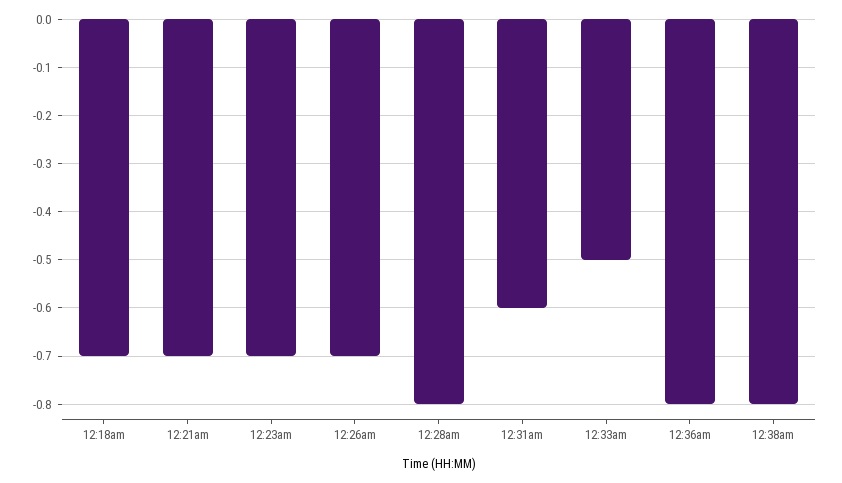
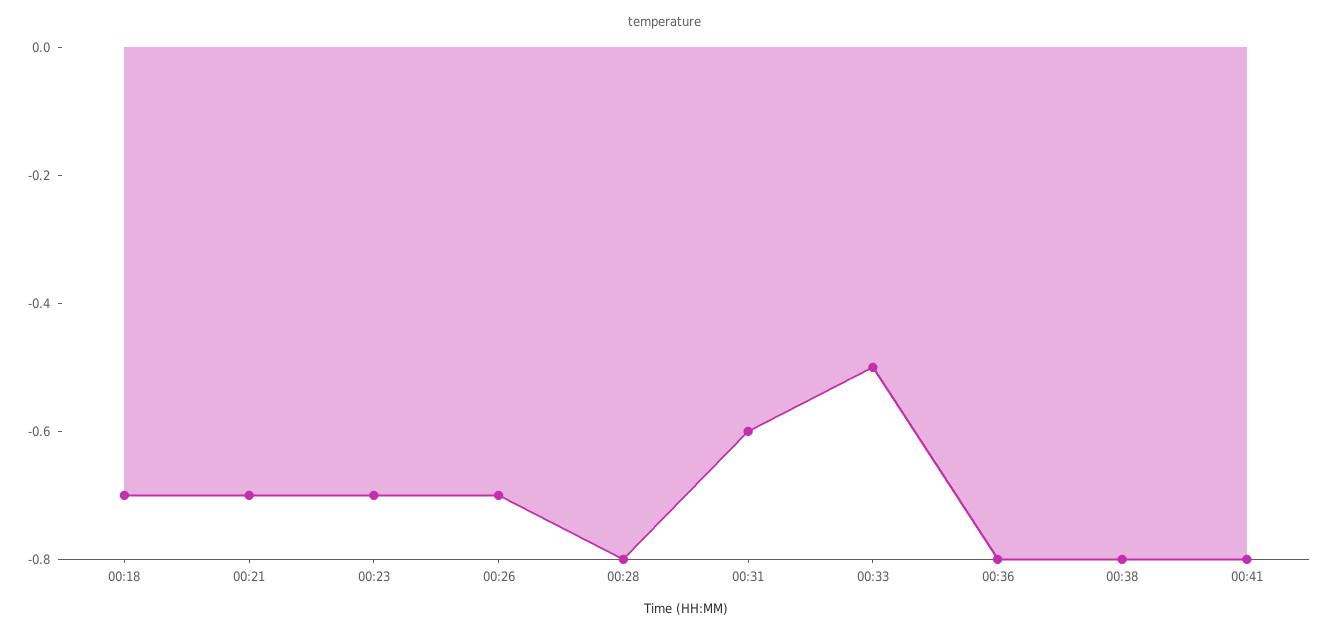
00:41: none -> -0.8

